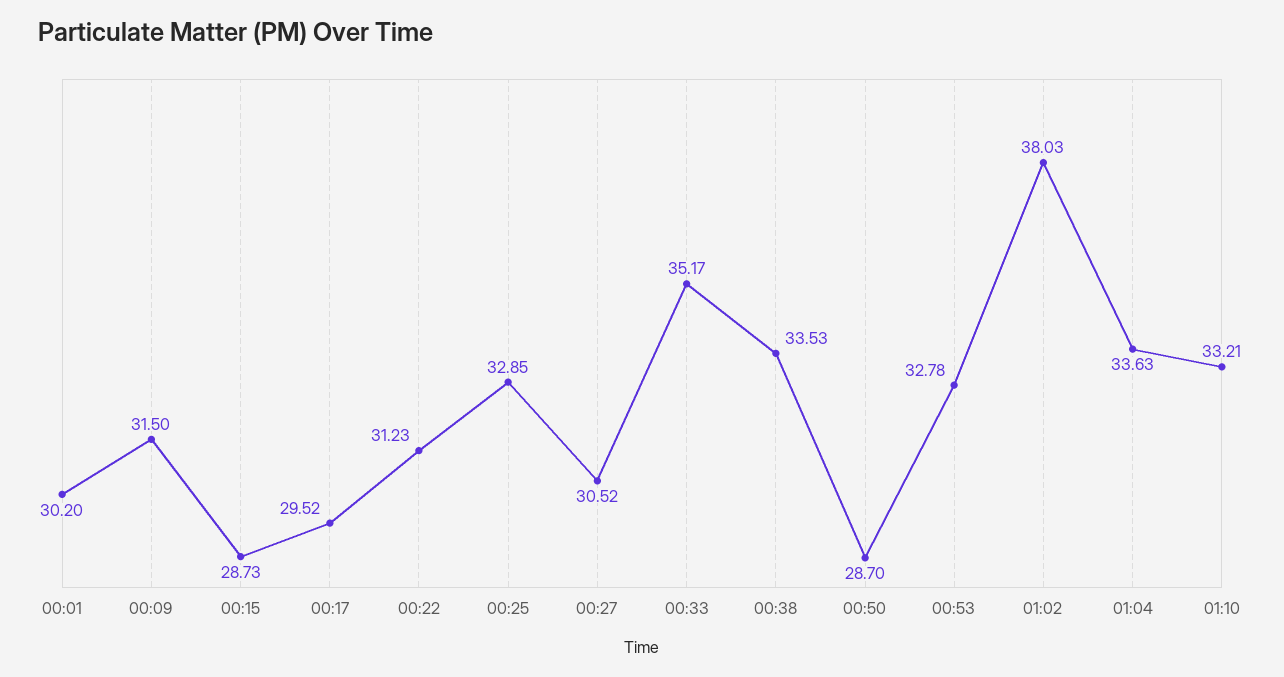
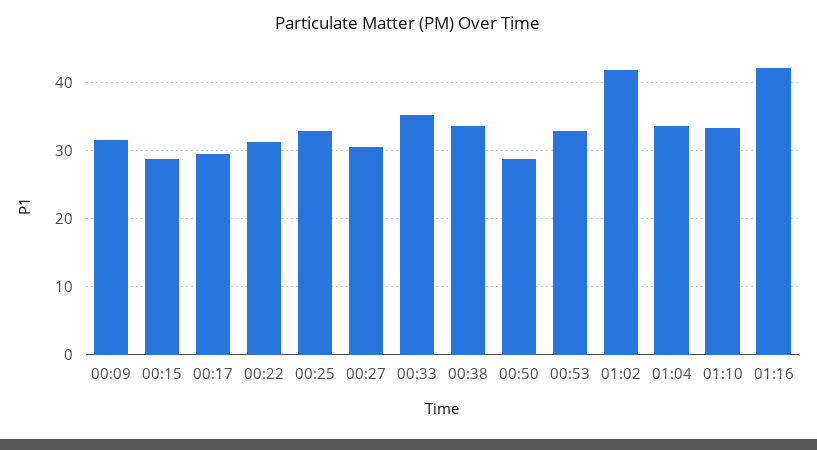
00:01: 30.2 -> none
01:02: 38.03 -> 42
01:16: none -> 42

